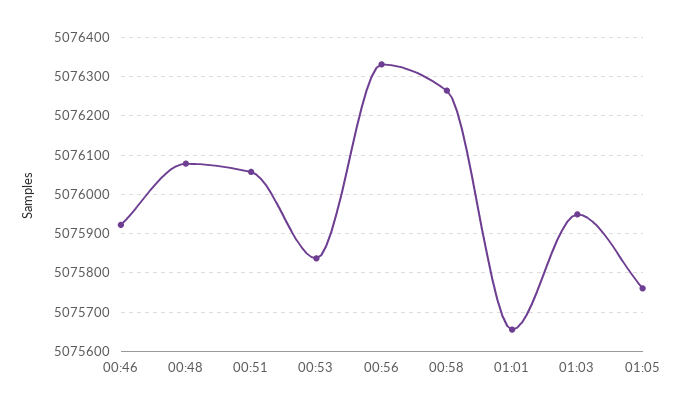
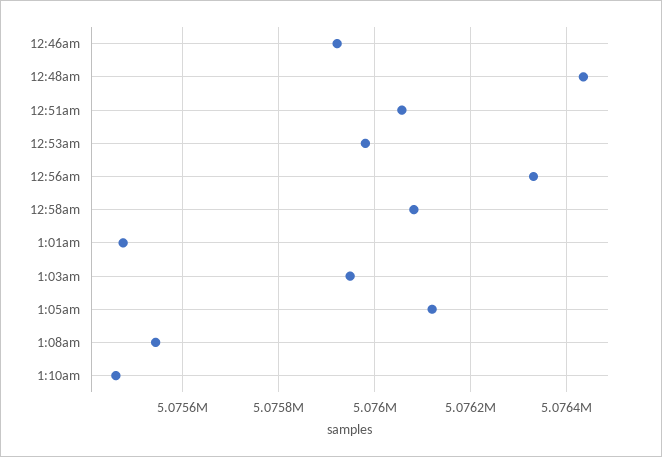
00:48: 5076080 -> 5076440
00:53: 5075840 -> 5075980
00:58: 5076260 -> 5076080
01:01: 5075660 -> 5075480
01:05: 5075760 -> 5076120
1:08am: none -> 5075540
1:10am: none -> 5075460

